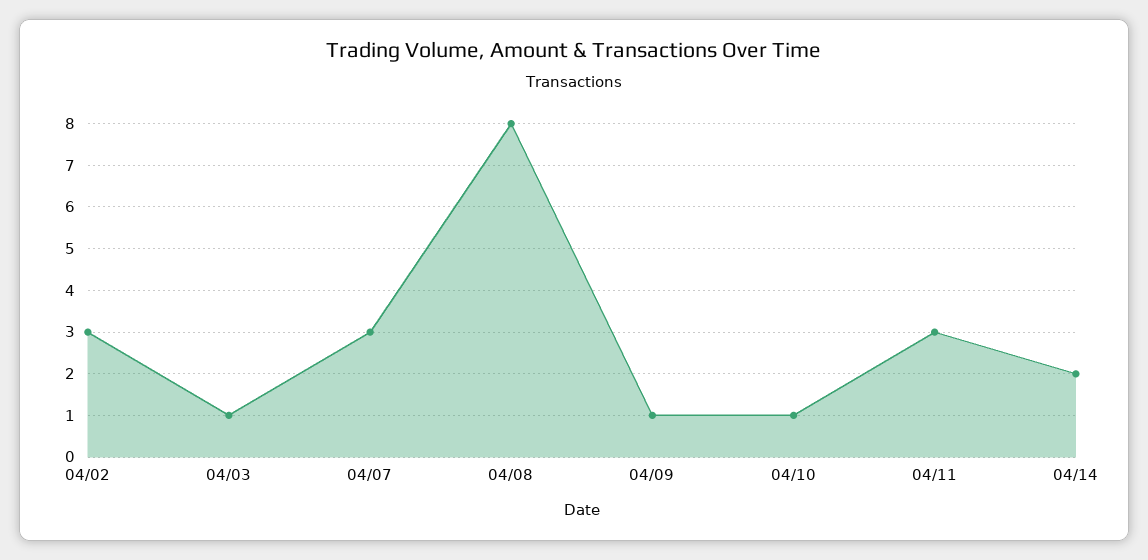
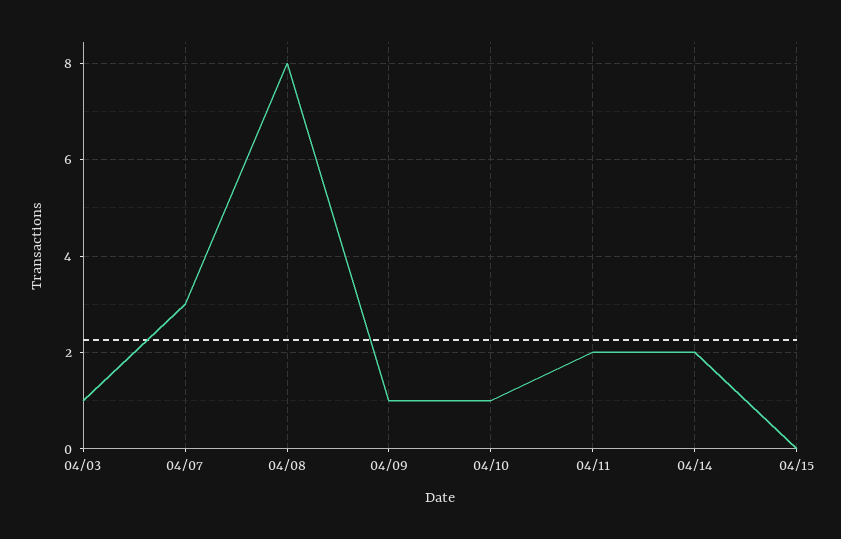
04/02: 3 -> none
04/11: 3 -> 2
04/15: none -> 0

